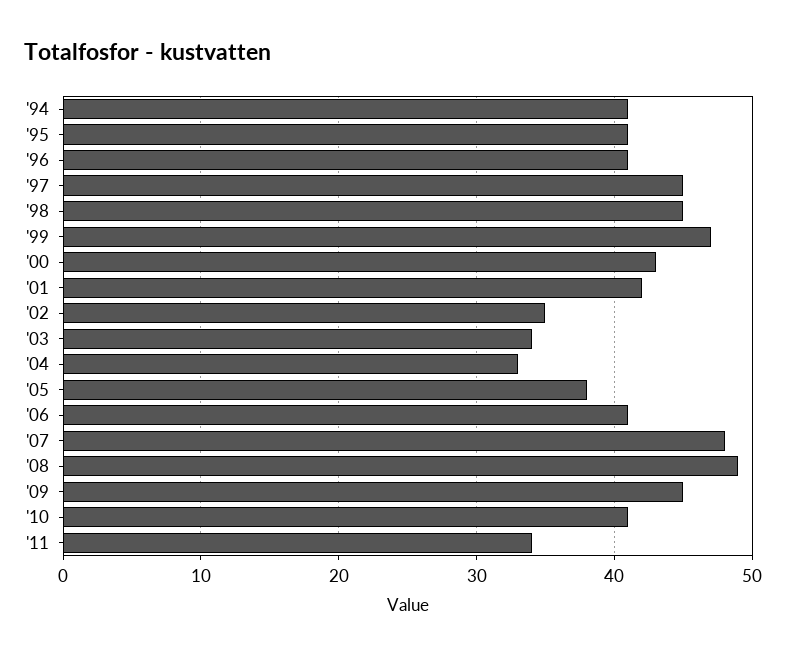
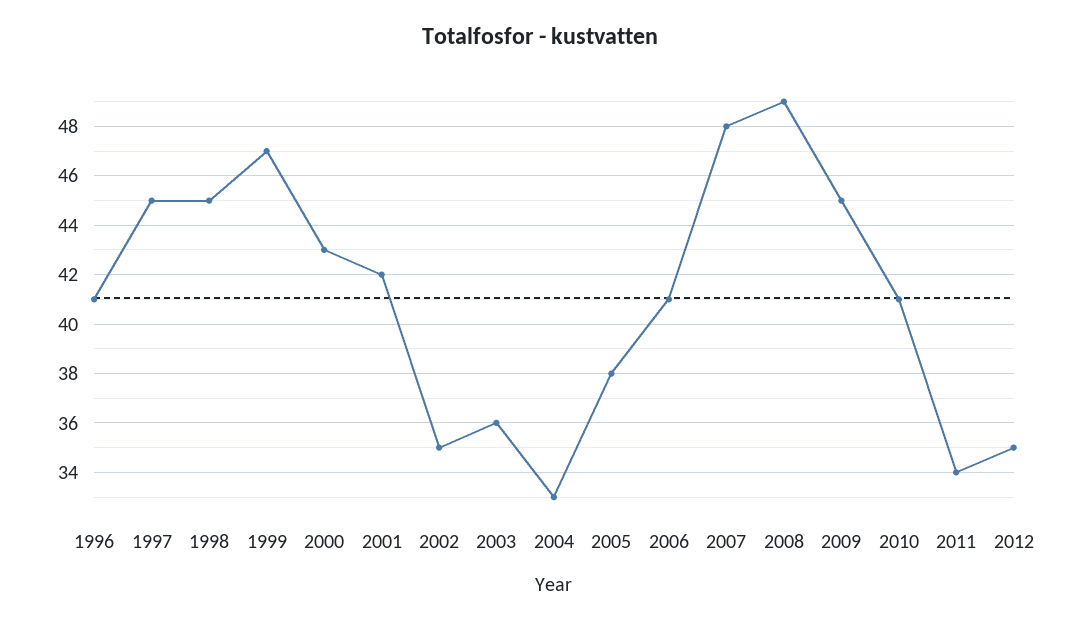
'94: 41 -> none
'95: 41 -> none
'03: 34 -> 36
2012: none -> 35

